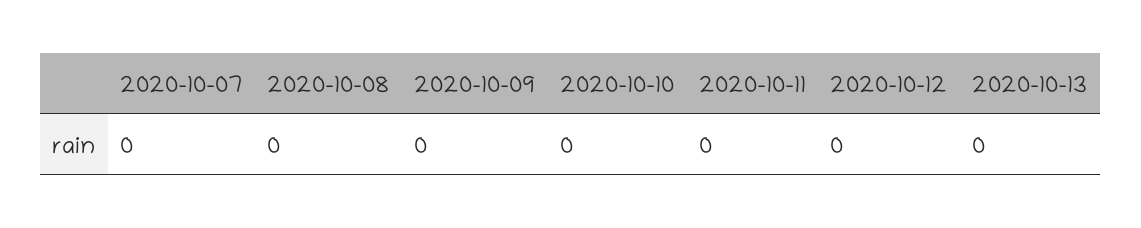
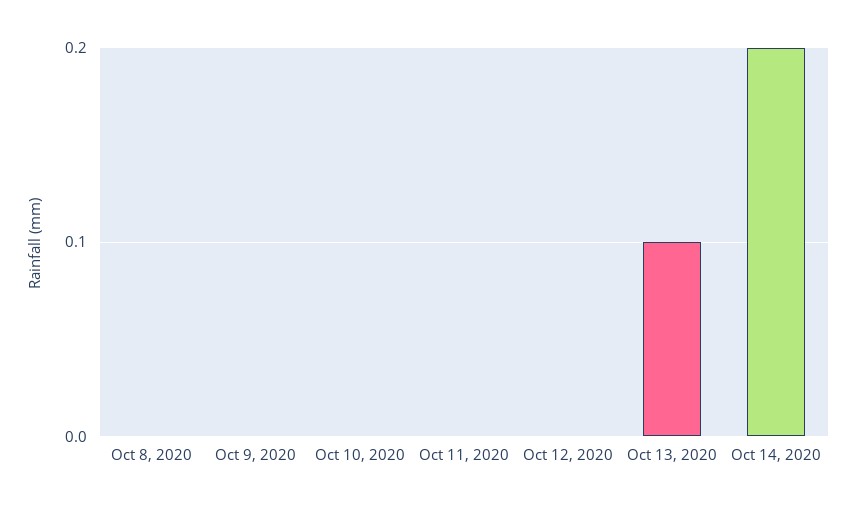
2020-10-07: 0 -> none
2020-10-13: 0 -> 0.1
Oct 14, 2020: none -> 0.2

